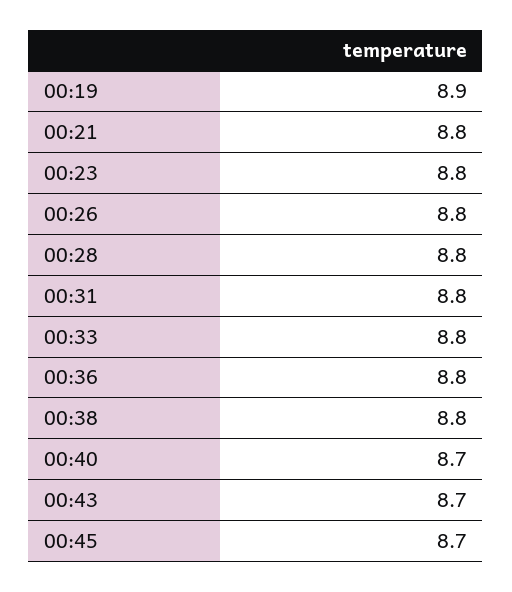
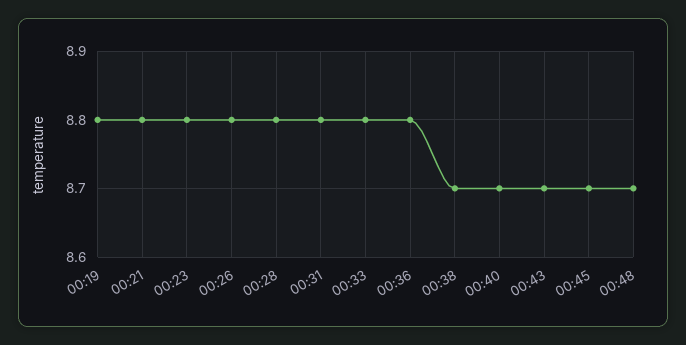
00:19: 8.9 -> 8.8
00:38: 8.8 -> 8.7
00:48: none -> 8.7

